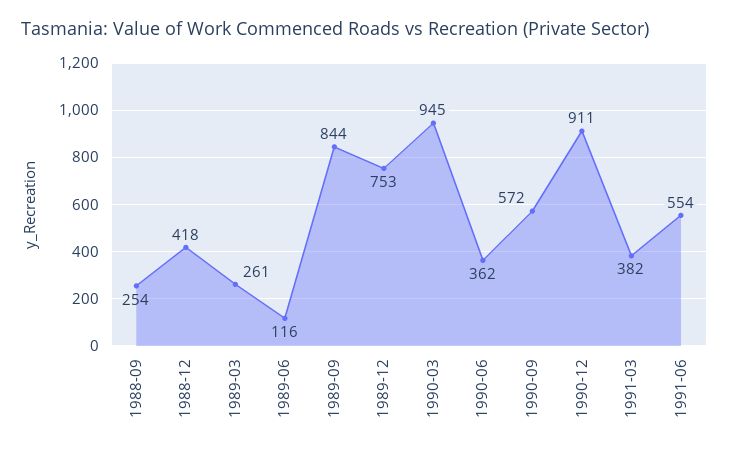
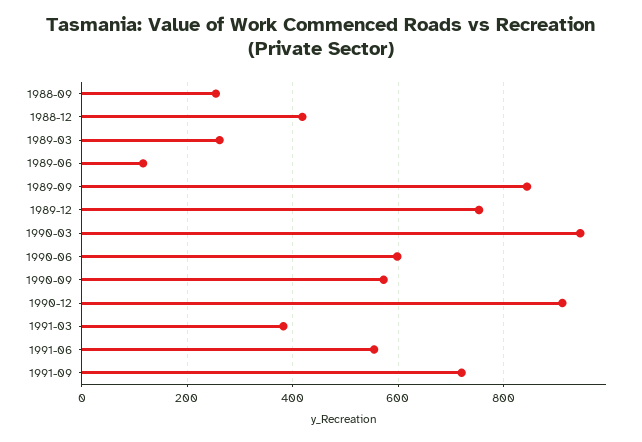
1990-06: 362 -> 600
1991-09: none -> 720

